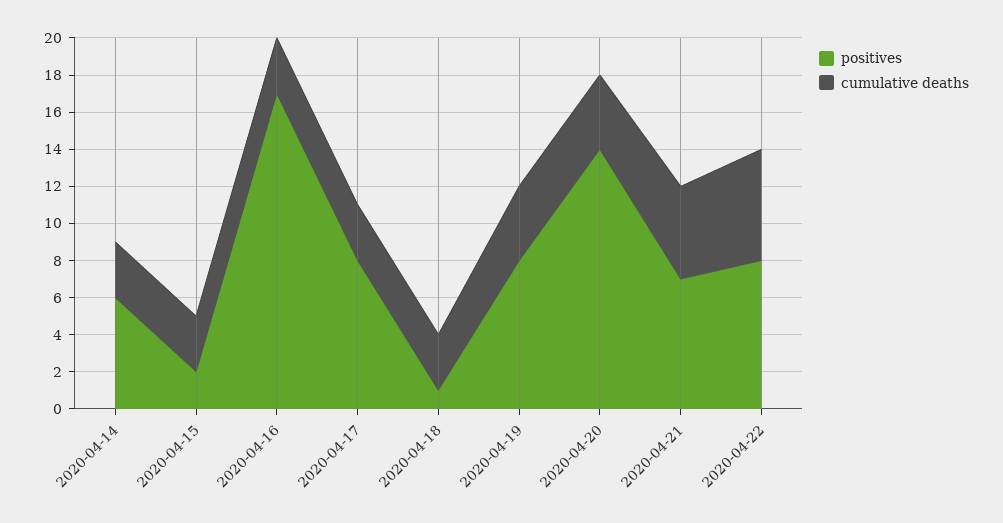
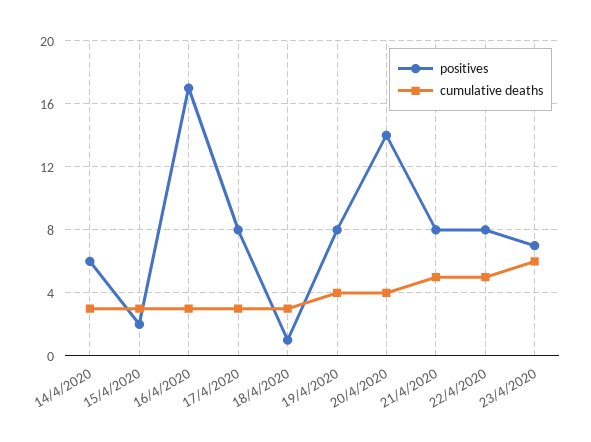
positives, 2020-04-21: 7 -> 8
cumulative deaths, 2020-04-22: 6 -> 5
positives, 23/4/2020: none -> 7
cumulative deaths, 23/4/2020: none -> 6

